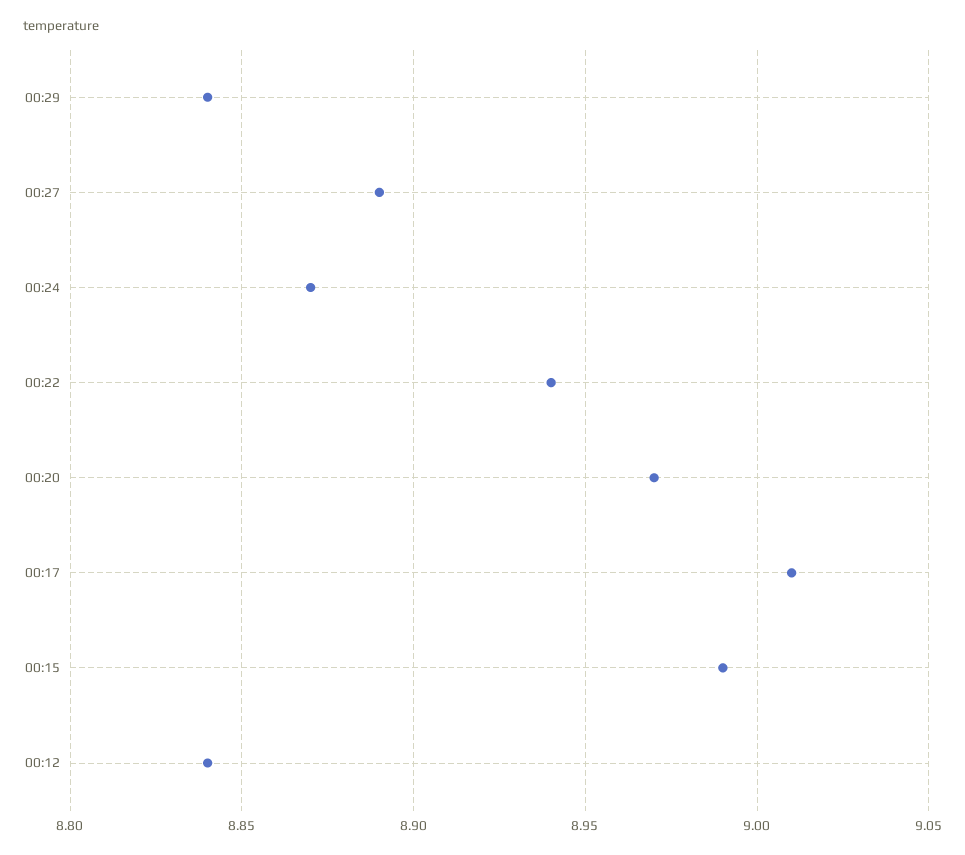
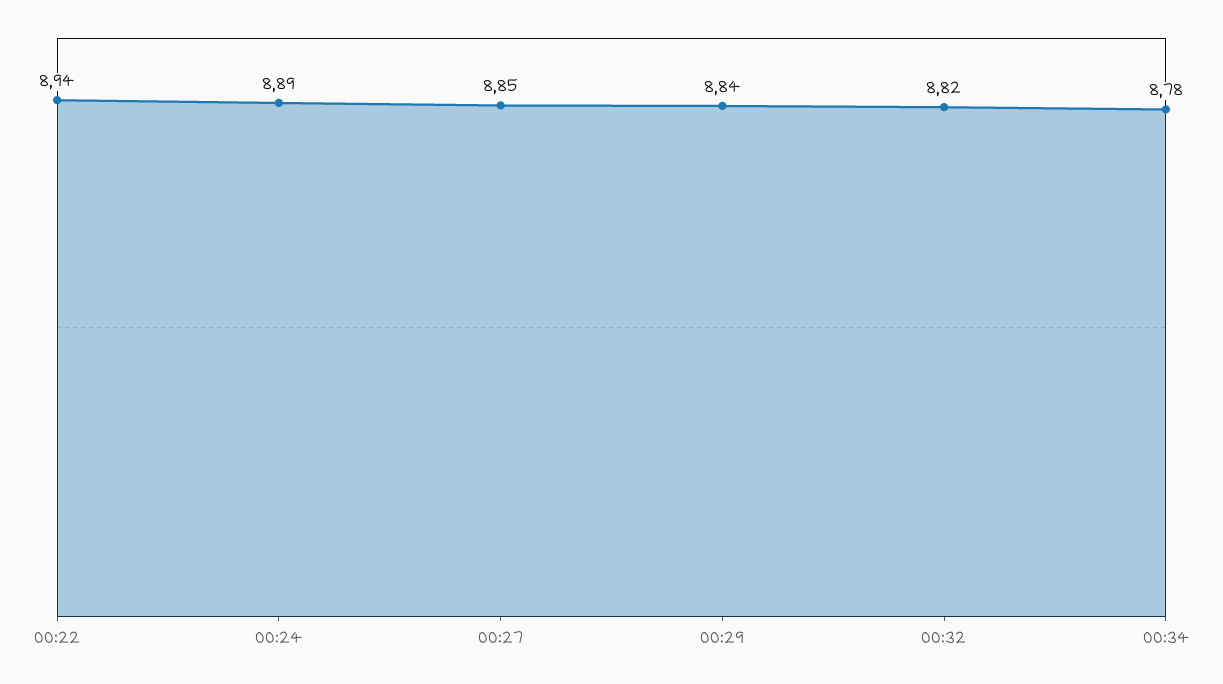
00:27: 8.89 -> 8.85
00:24: 8.87 -> 8.89
00:20: 8.97 -> none
00:17: 9.01 -> none
00:15: 8.99 -> none
00:12: 8.84 -> none
00:32: none -> 8.82
00:34: none -> 8.78

